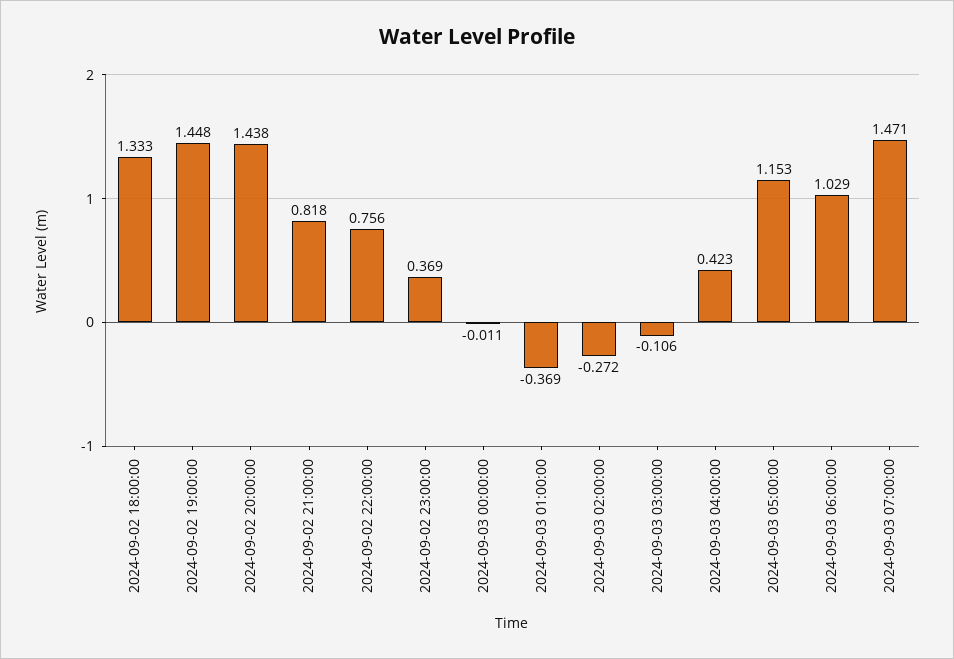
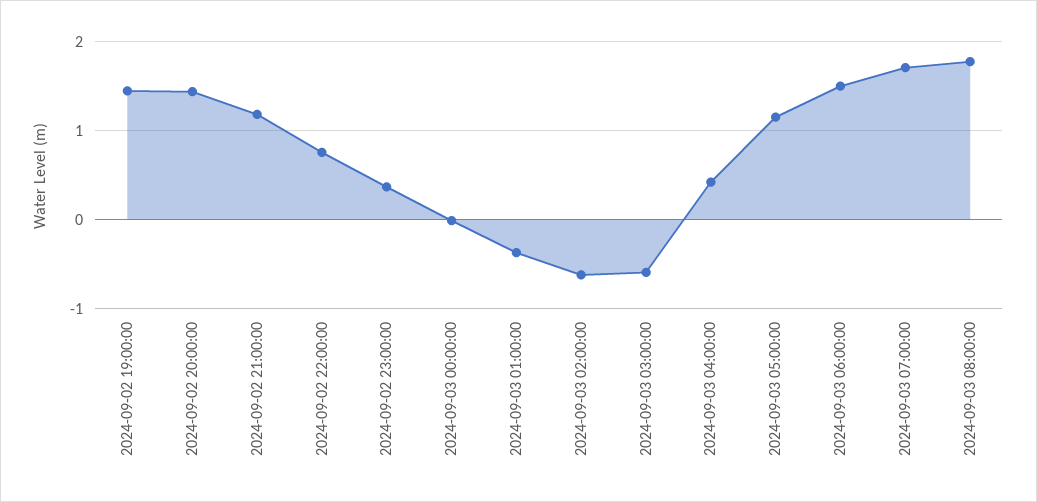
2024-09-02 18:00:00: 1.333 -> none
2024-09-02 21:00:00: 0.818 -> 1.2
2024-09-03 02:00:00: -0.272 -> -0.6
2024-09-03 03:00:00: -0.106 -> -0.6
2024-09-03 06:00:00: 1.029 -> 1.5
2024-09-03 07:00:00: 1.471 -> 1.7
2024-09-03 08:00:00: none -> 1.8

